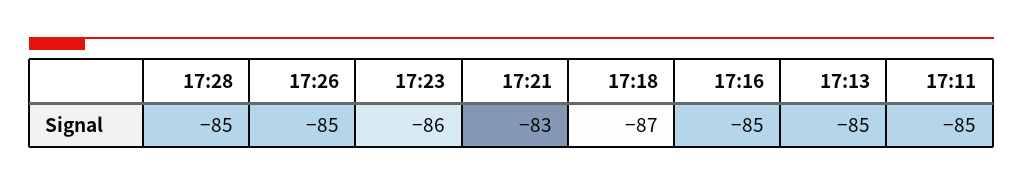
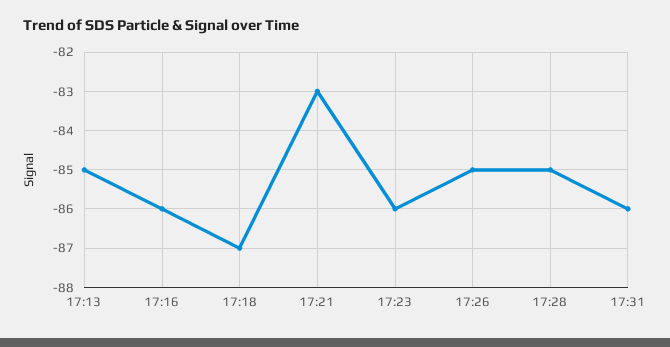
17:16: -85 -> -86
17:11: -85 -> none
17:31: none -> -86

